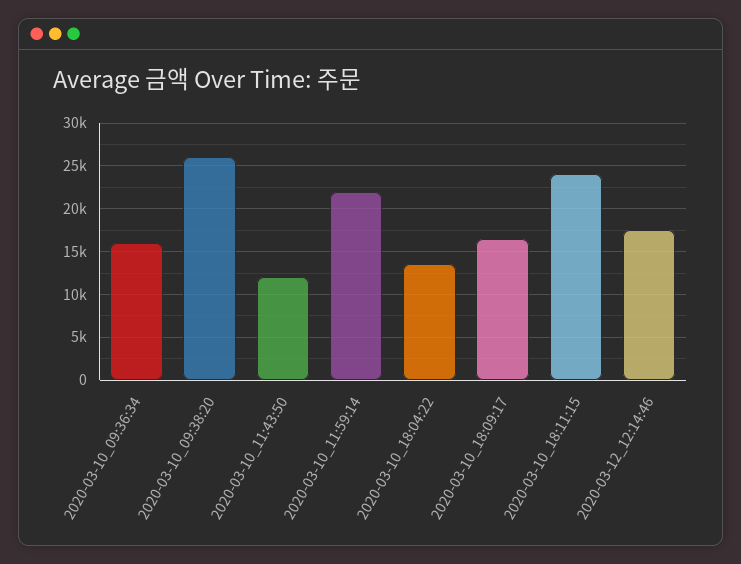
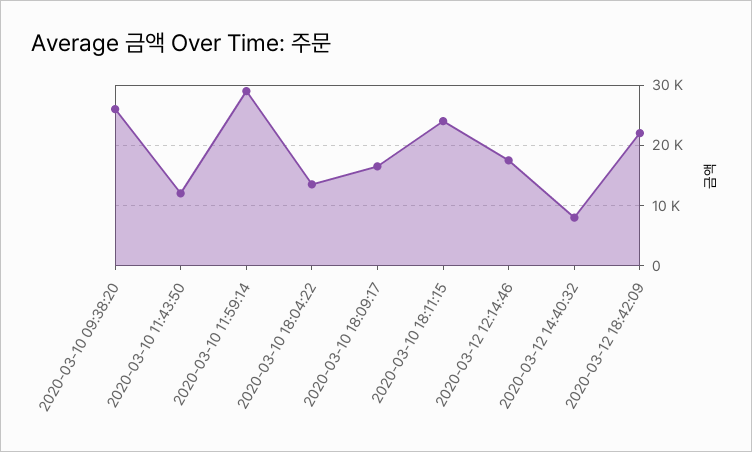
2020-03-10_09:36:34: 16000 -> none
2020-03-10_11:59:14: 22000 -> 29000
2020-03-12 14:40:32: none -> 8000
2020-03-12 18:42:09: none -> 22000

